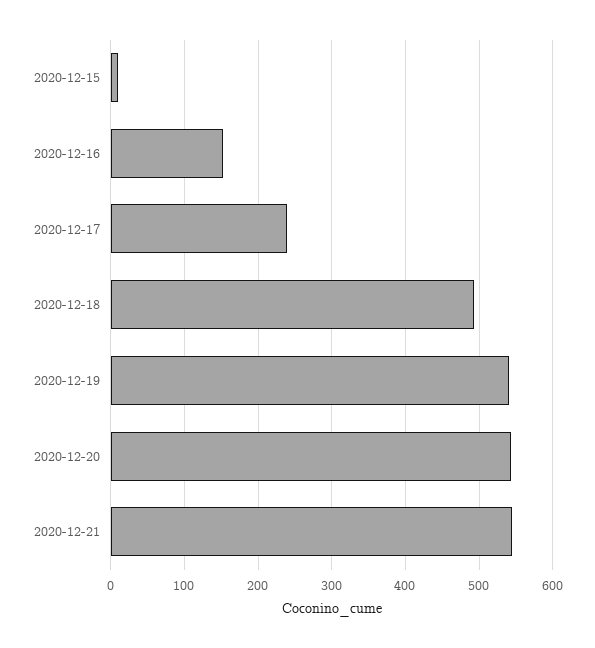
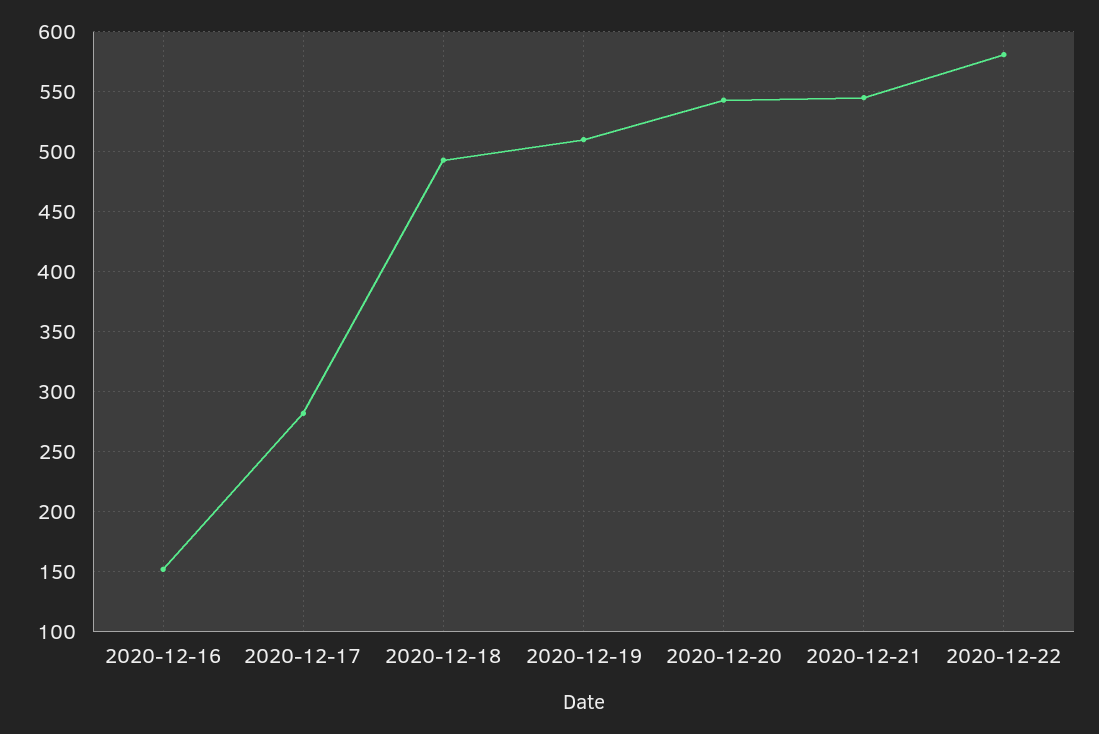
2020-12-15: 10 -> none
2020-12-17: 240 -> 280
2020-12-19: 540 -> 510
2020-12-22: none -> 580

